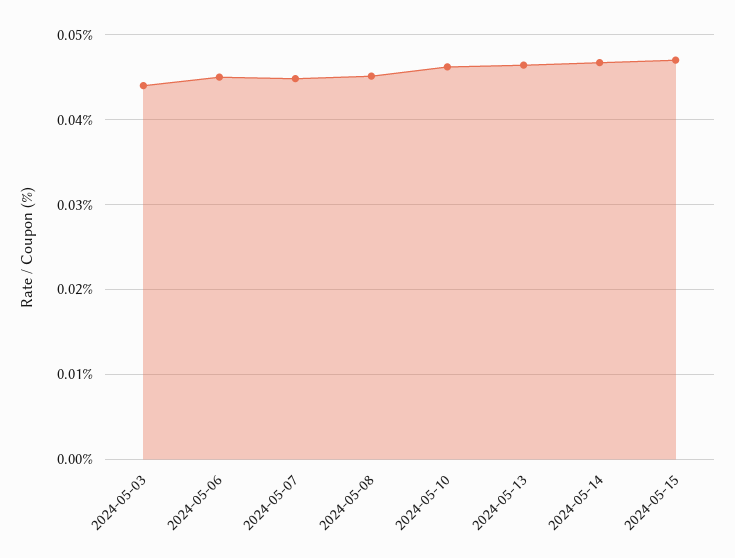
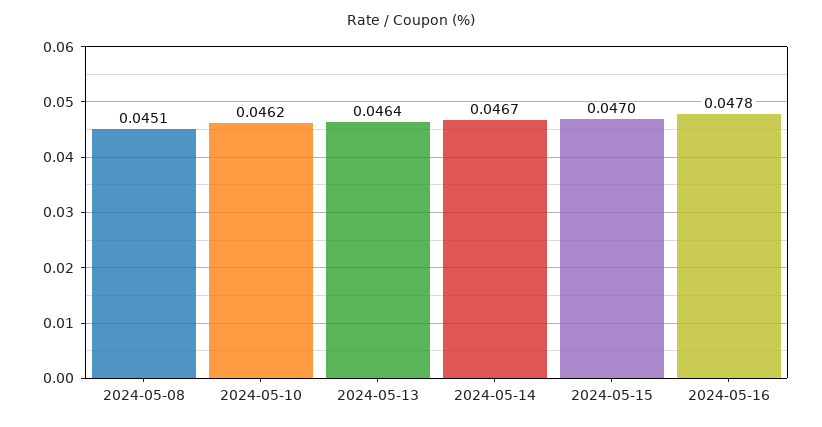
2024-05-03: 0.044 -> none
2024-05-06: 0.045 -> none
2024-05-07: 0.045 -> none
2024-05-16: none -> 0.0478

